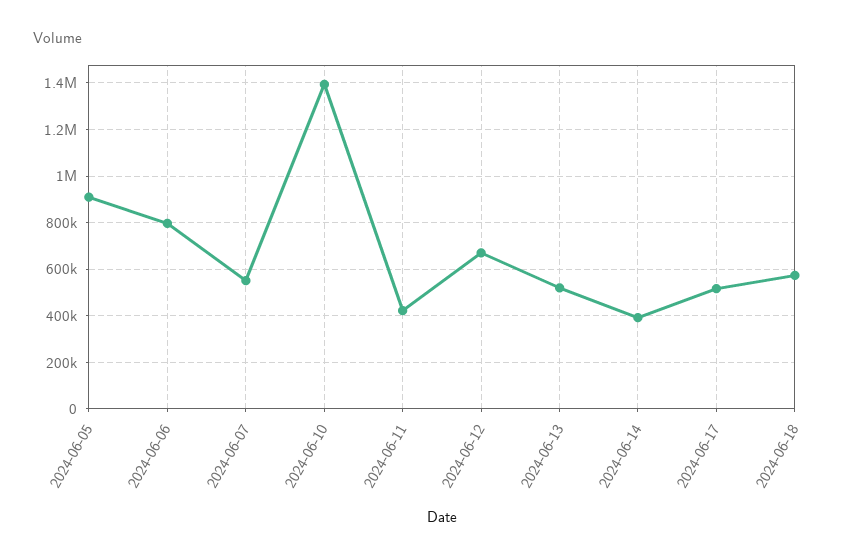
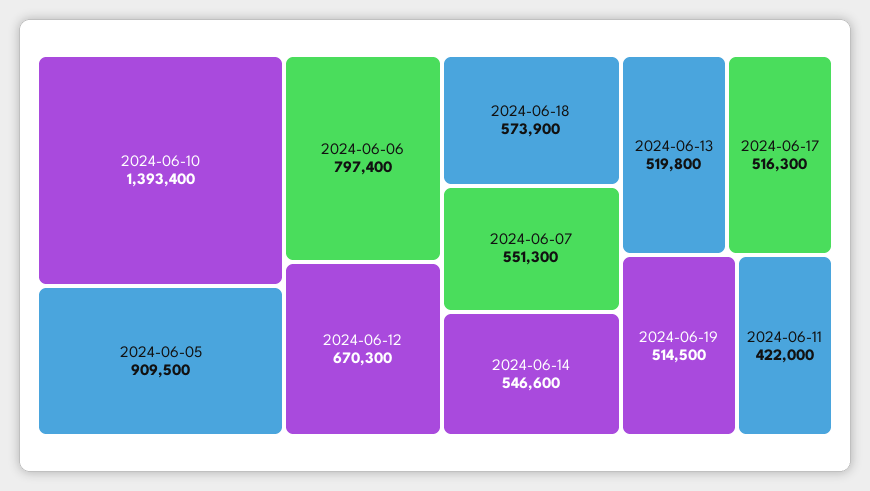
2024-06-14: 400000 -> 546600
2024-06-19: none -> 514500

